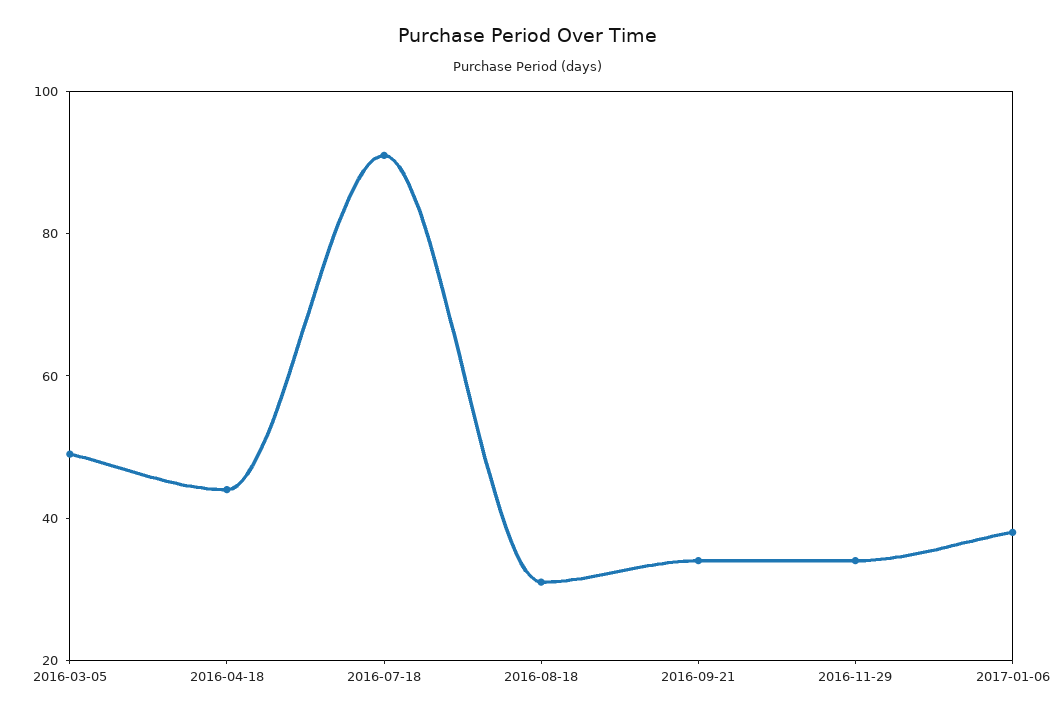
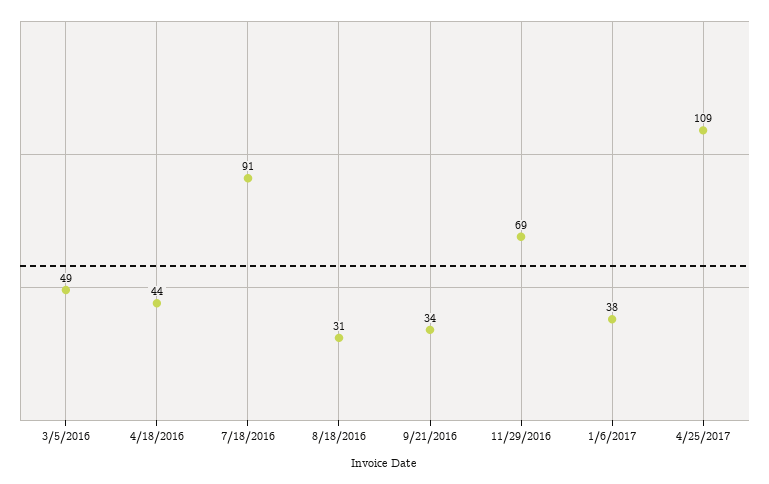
2016-11-29: 35 -> 69
4/25/2017: none -> 109

